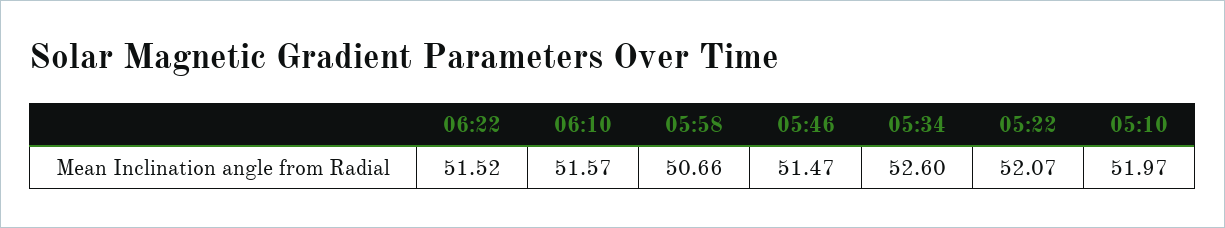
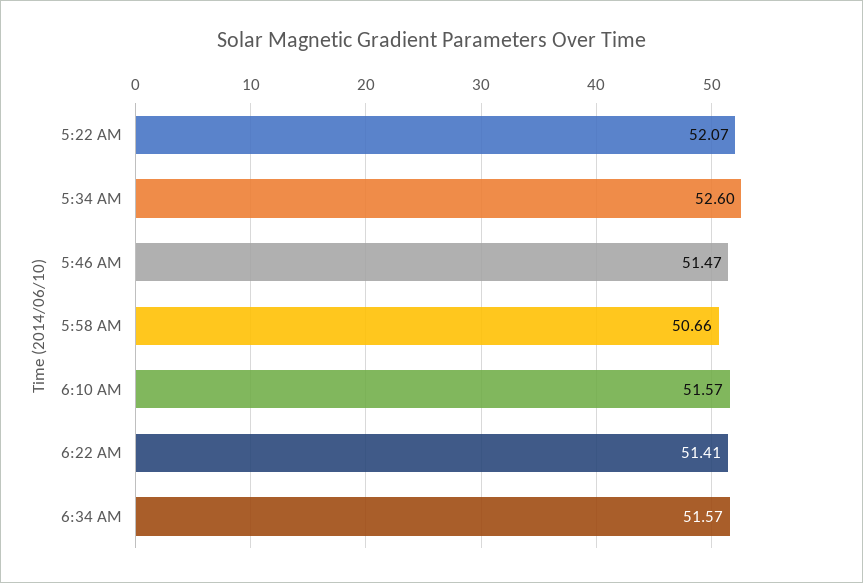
06:22: 51.52 -> 51.41
05:10: 51.97 -> none
6:34 AM: none -> 51.57

